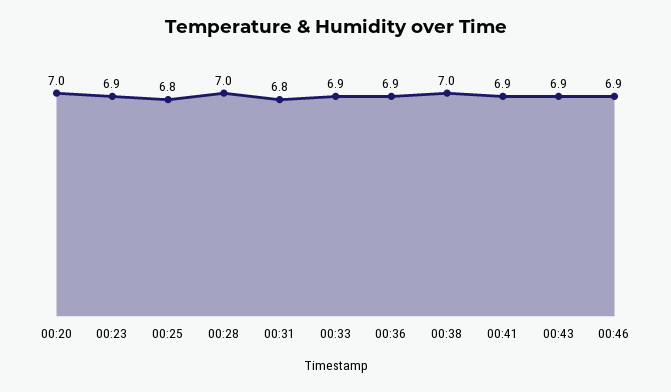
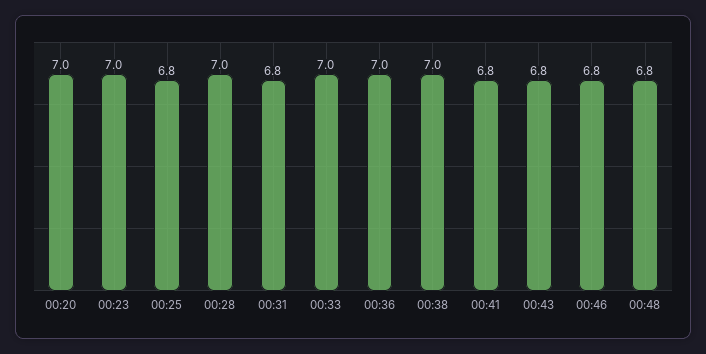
00:23: 6.9 -> 7
00:33: 6.9 -> 7
00:36: 6.9 -> 7
00:41: 6.9 -> 6.8
00:43: 6.9 -> 6.8
00:46: 6.9 -> 6.8
00:48: none -> 6.8

